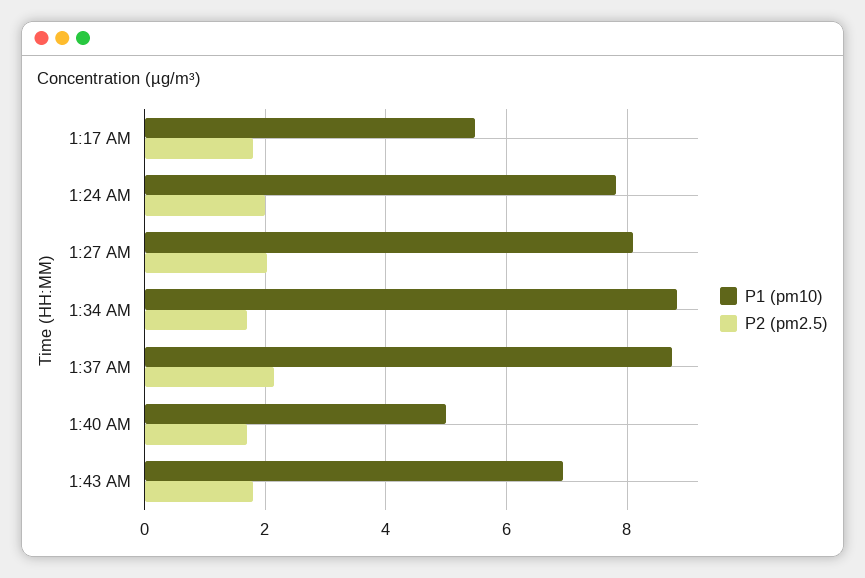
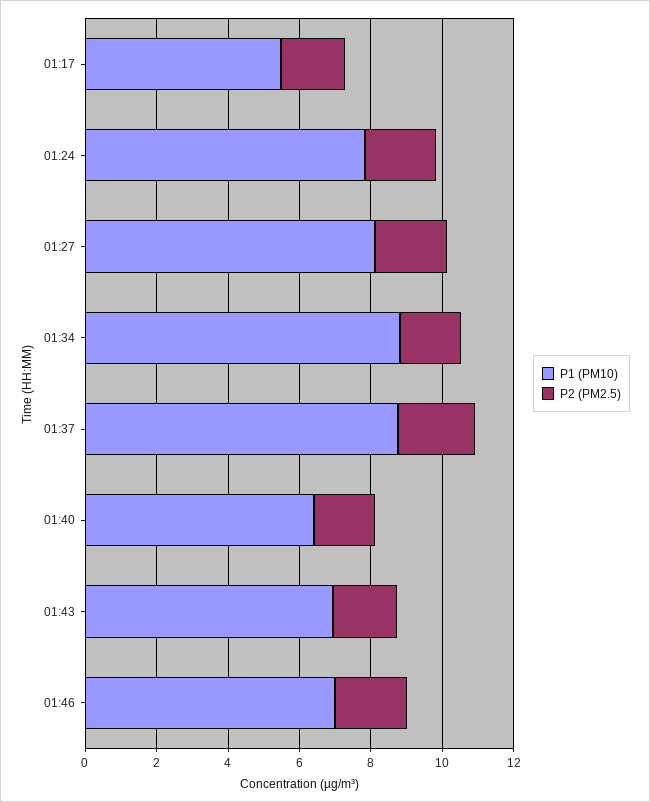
P1 (pm10), 1:40 AM: 5 -> 6.5
P1 (pm10), 01:46: none -> 7
P2 (pm2.5), 01:46: none -> 2

